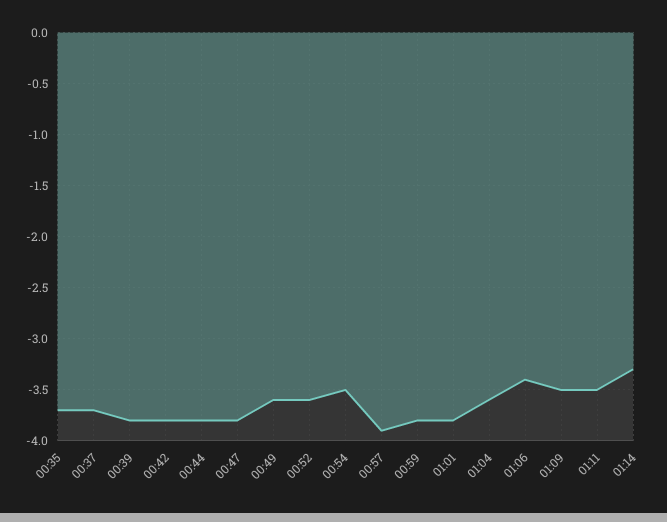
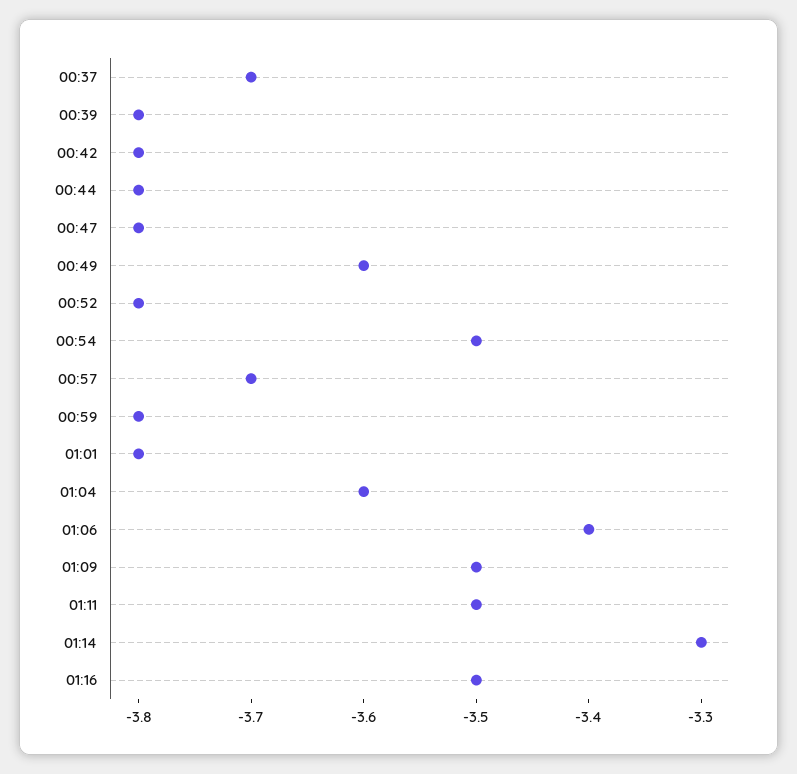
00:35: -3.7 -> none
00:52: -3.6 -> -3.8
00:57: -3.9 -> -3.7
01:16: none -> -3.5

